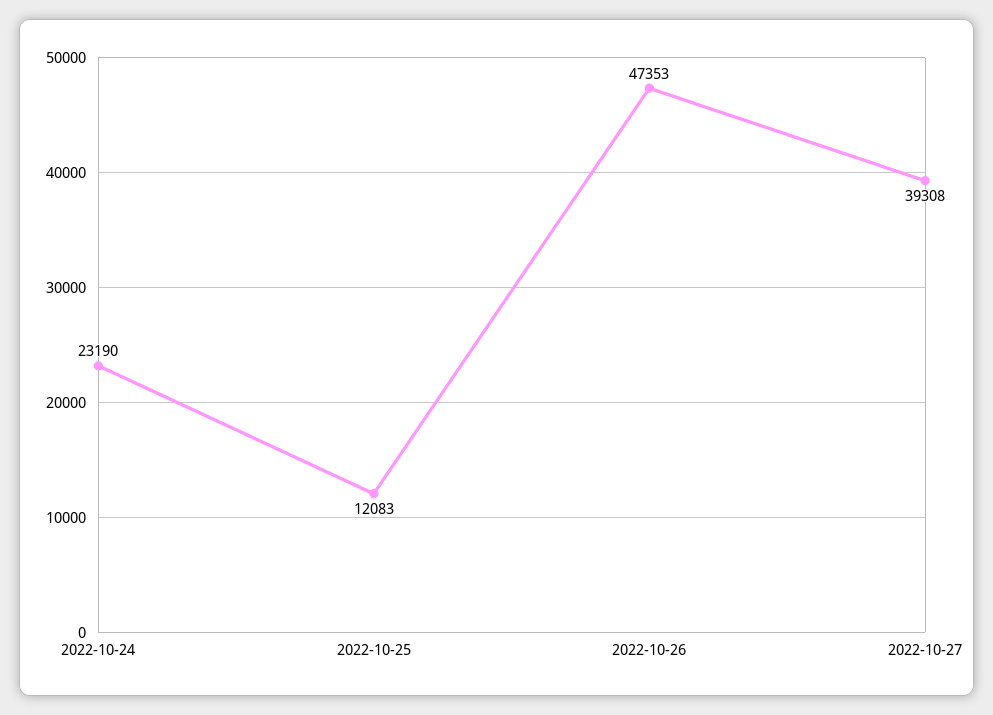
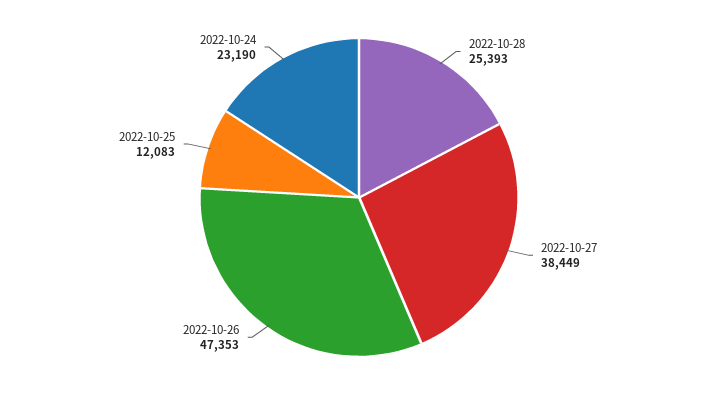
2022-10-27: 39308 -> 38449
2022-10-28: none -> 25393

